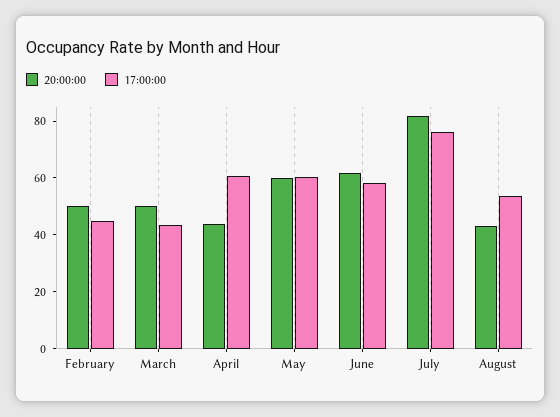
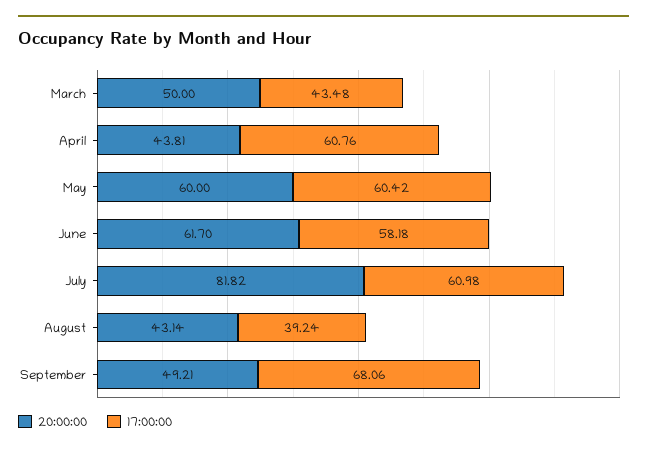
20:00:00, February: 50 -> none
17:00:00, February: 45 -> none
17:00:00, July: 75 -> 60.98
17:00:00, August: 55 -> 39.24
20:00:00, September: none -> 49.21
17:00:00, September: none -> 68.06

